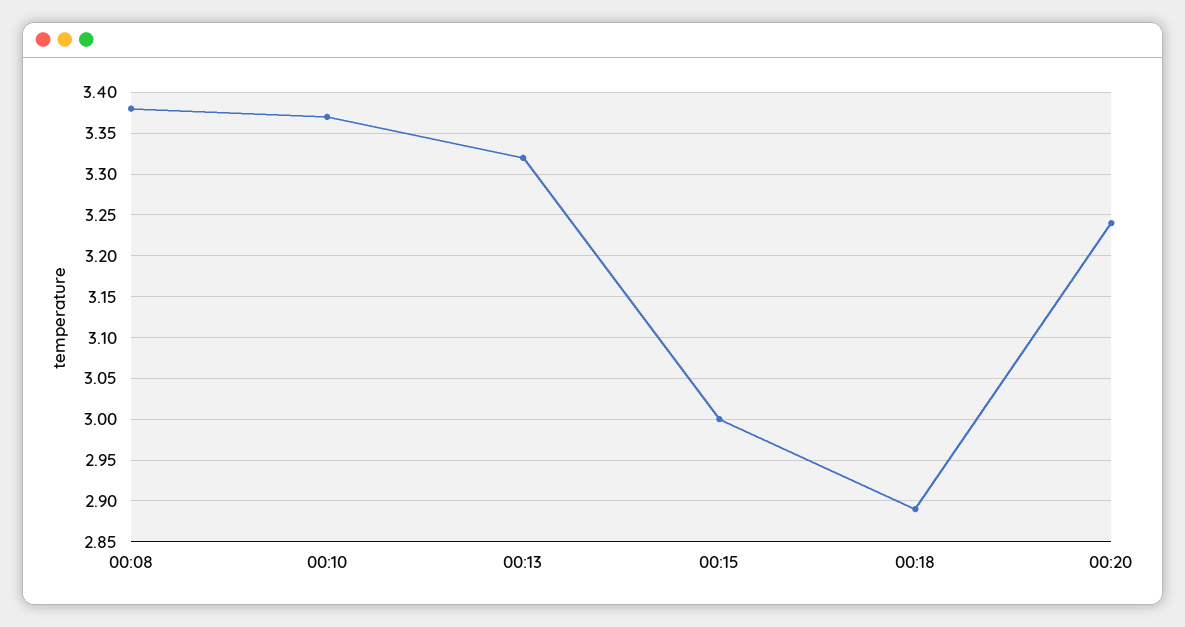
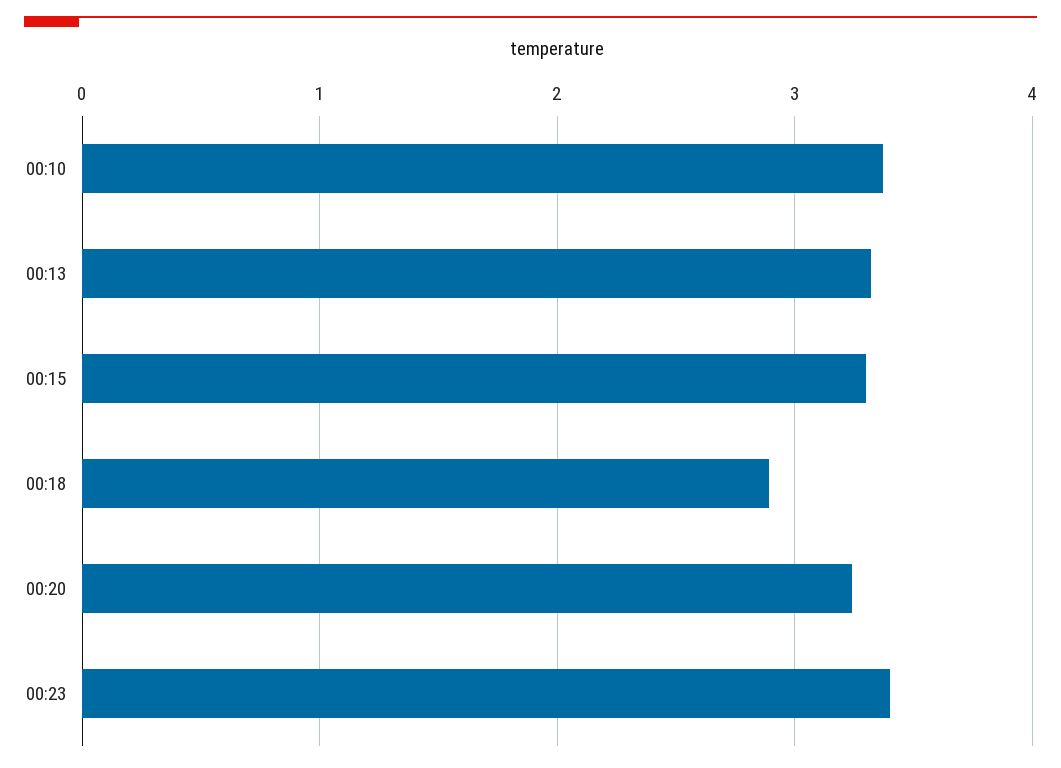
00:08: 3.38 -> none
00:15: 3 -> 3.3
00:23: none -> 3.4

